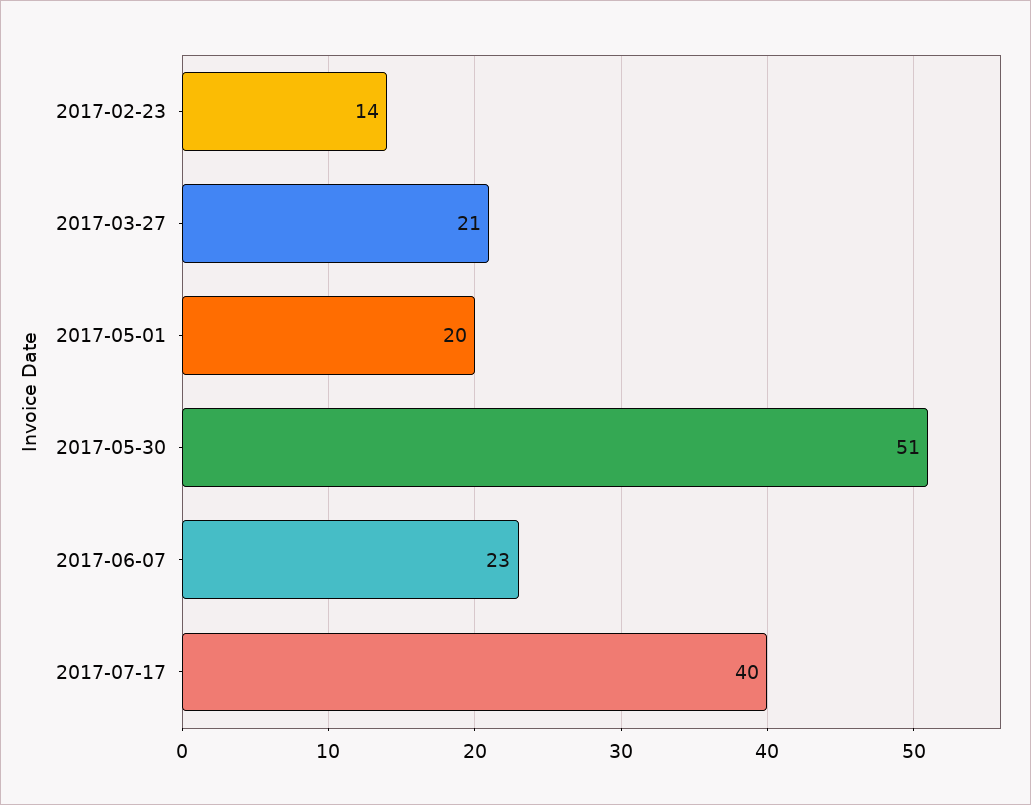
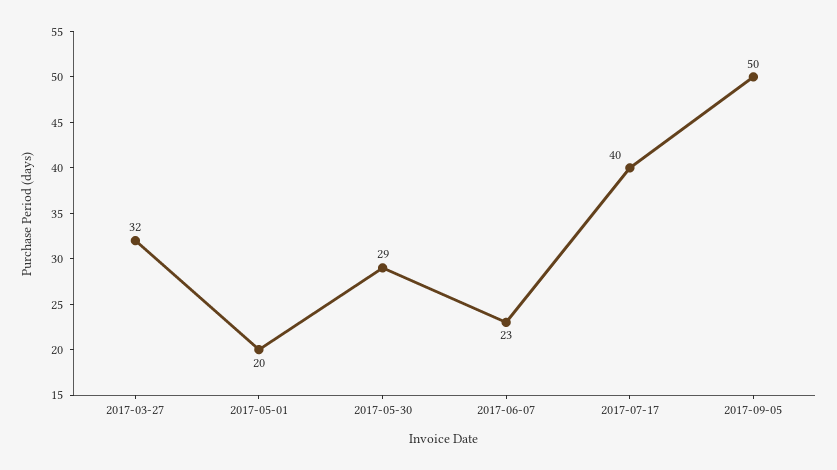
2017-02-23: 14 -> none
2017-03-27: 21 -> 32
2017-05-30: 51 -> 29
2017-09-05: none -> 50

